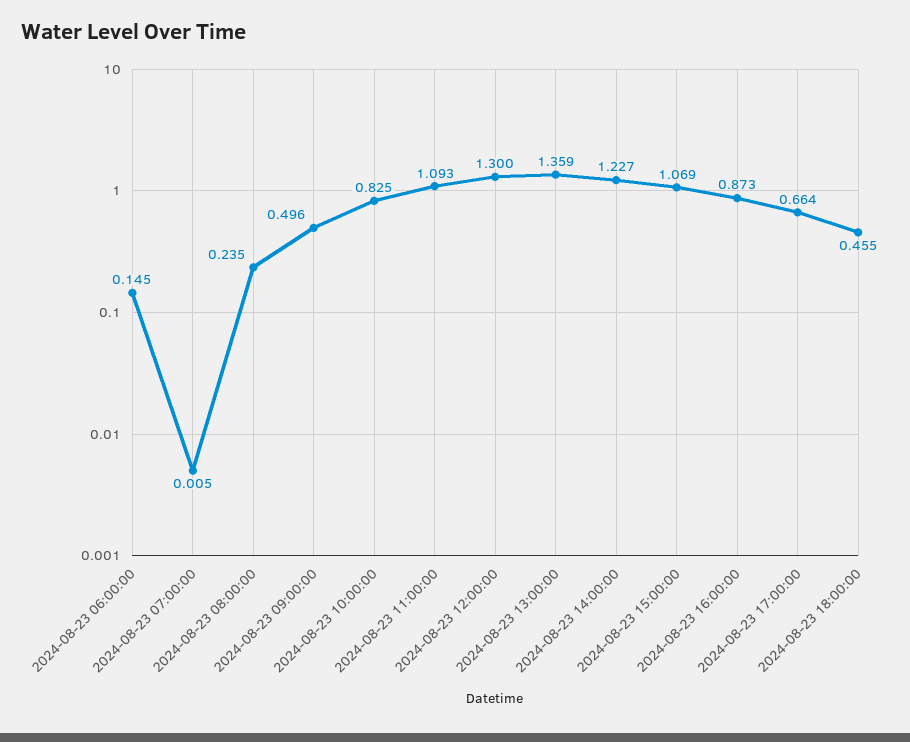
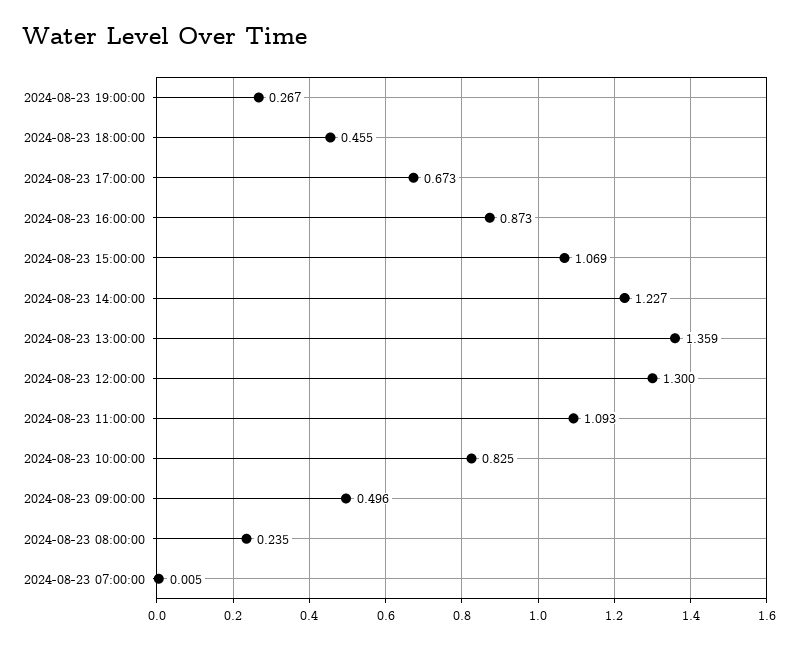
2024-08-23 06:00:00: 0.145 -> none
2024-08-23 17:00:00: 0.664 -> 0.673
2024-08-23 19:00:00: none -> 0.267

